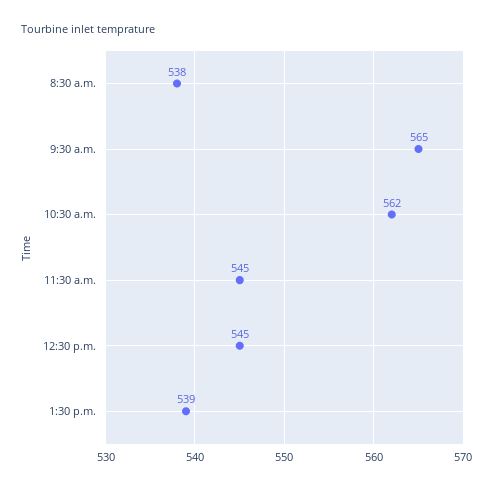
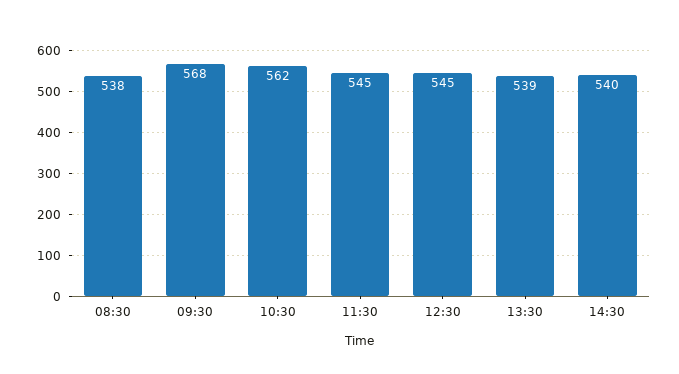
9:30 a.m.: 565 -> 568
14:30: none -> 540

